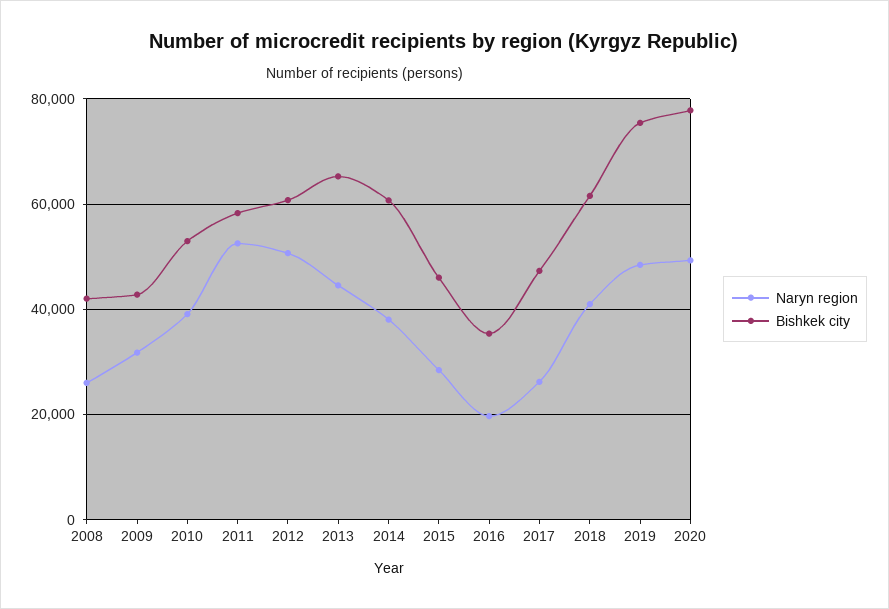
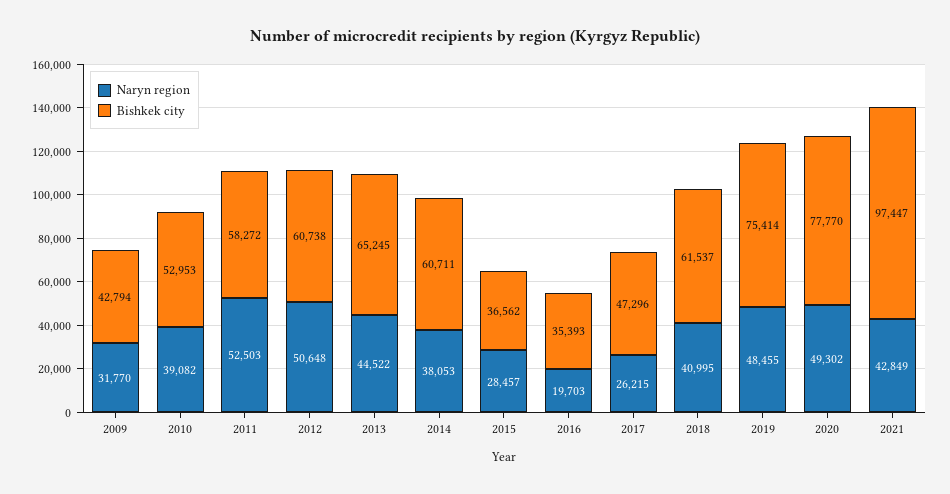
Naryn region, 2008: 26000 -> none
Bishkek city, 2008: 42000 -> none
Bishkek city, 2015: 46000 -> 36562
Naryn region, 2021: none -> 42849
Bishkek city, 2021: none -> 97447

